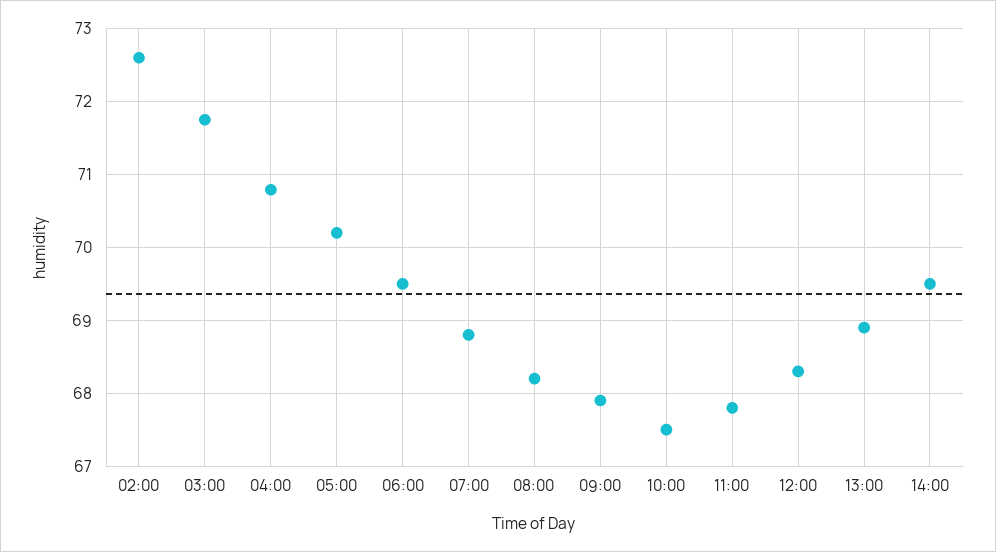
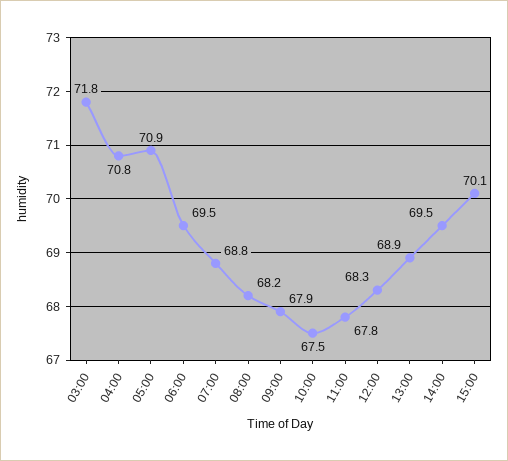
02:00: 72.6 -> none
05:00: 70.2 -> 70.9
15:00: none -> 70.1

